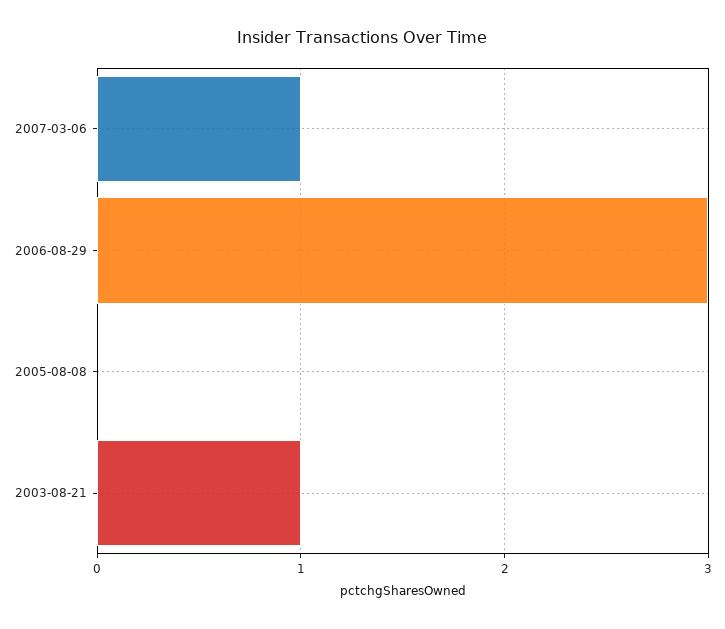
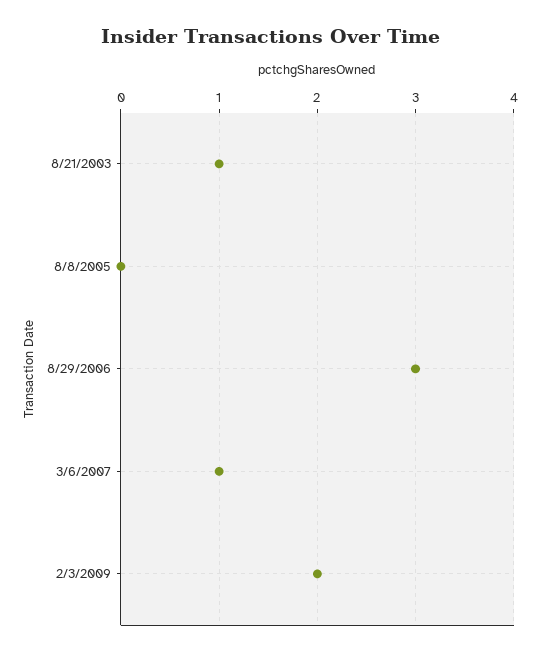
2/3/2009: none -> 2

